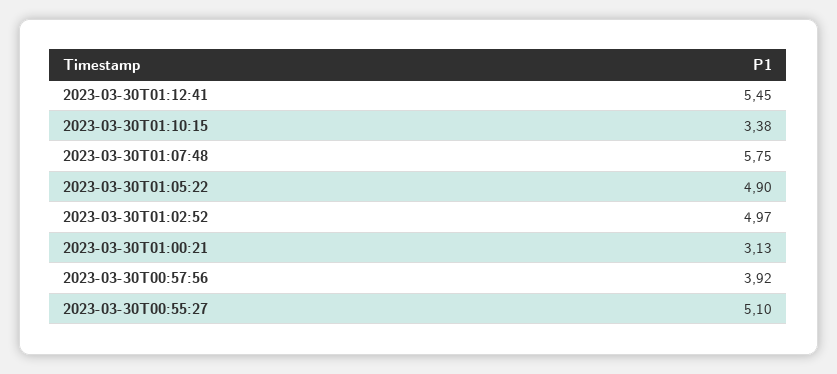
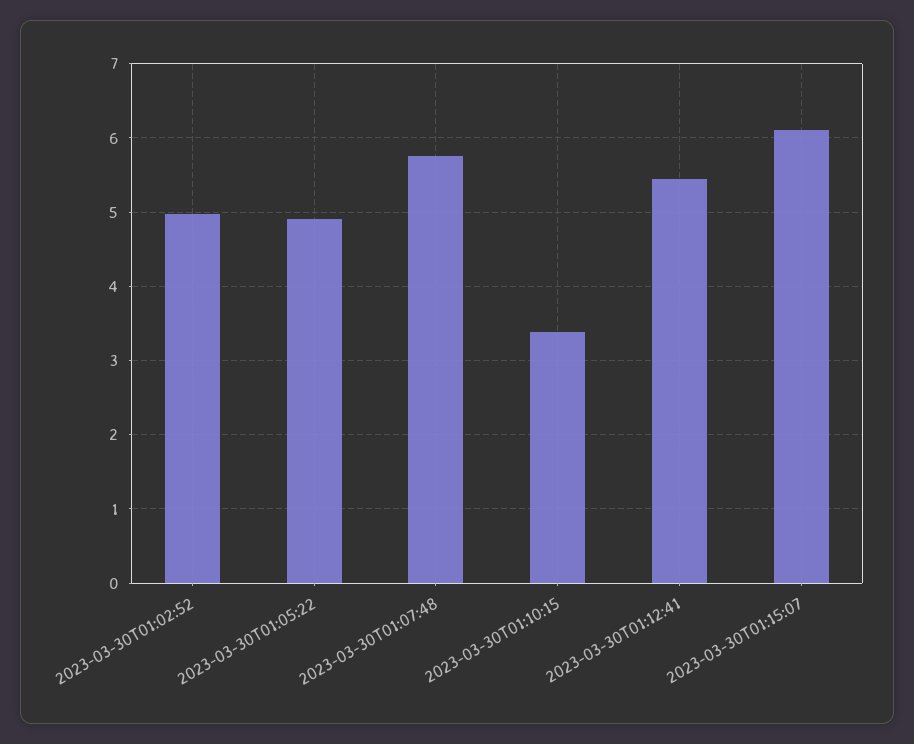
2023-03-30T01:00:21: 3.13 -> none
2023-03-30T00:57:56: 3.92 -> none
2023-03-30T00:55:27: 5.1 -> none
2023-03-30T01:15:07: none -> 6.1

